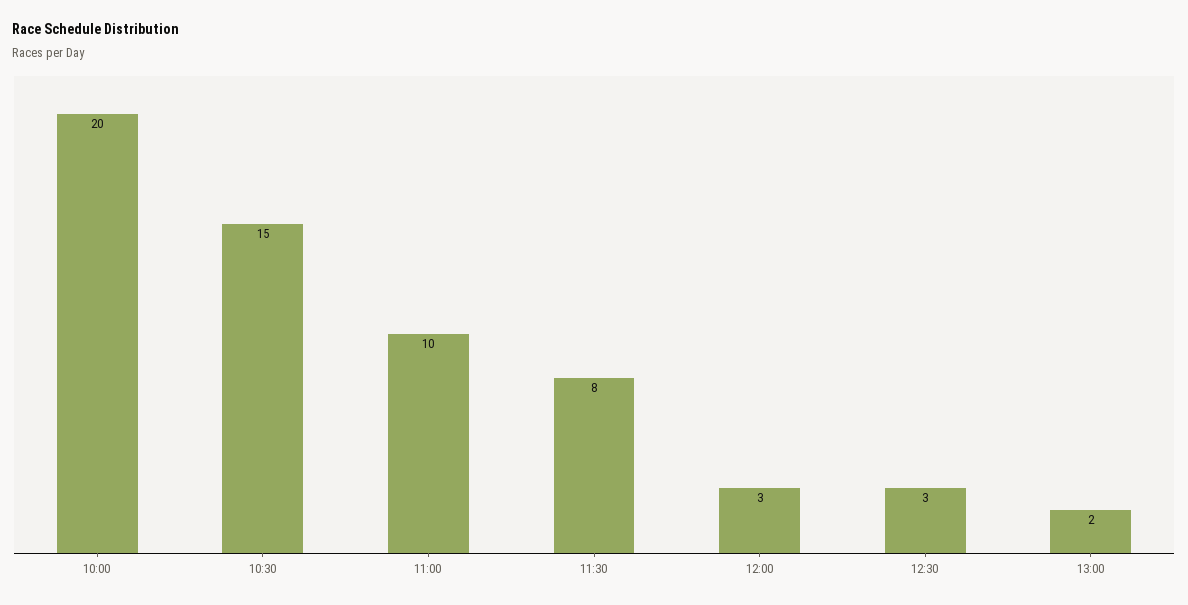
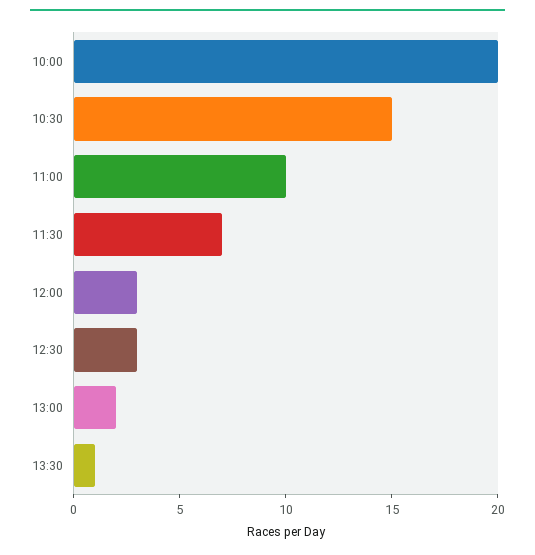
11:30: 8 -> 7
13:30: none -> 1

